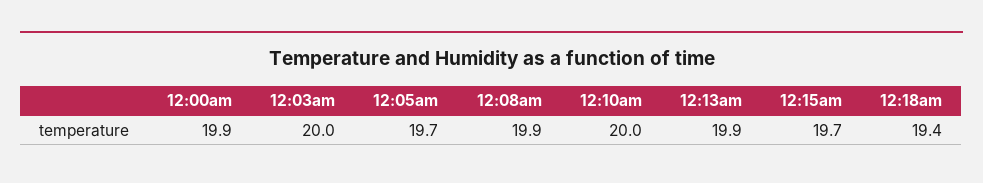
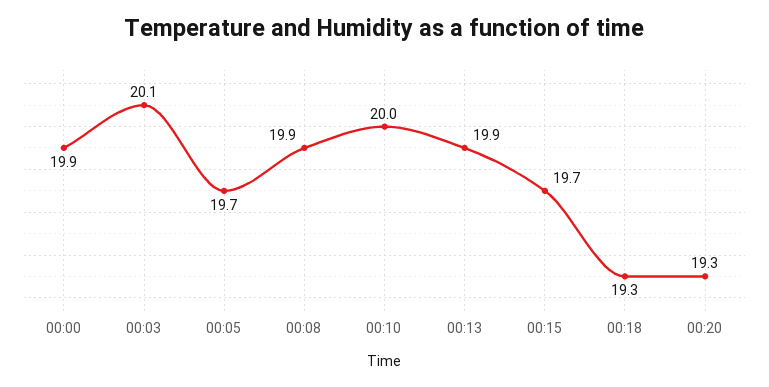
12:03am: 20 -> 20.1
12:18am: 19.4 -> 19.3
00:20: none -> 19.3

